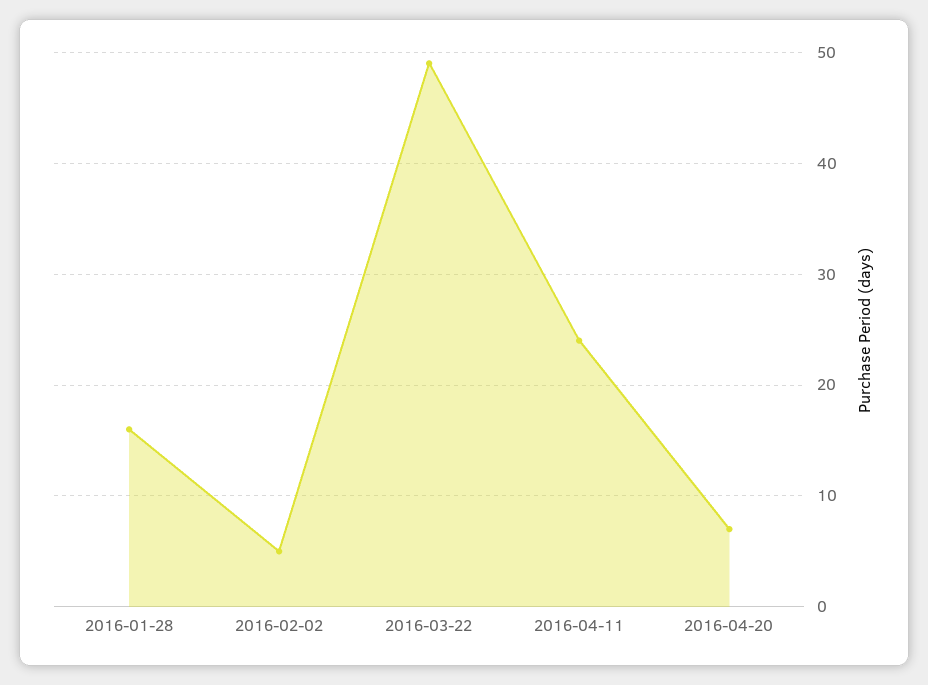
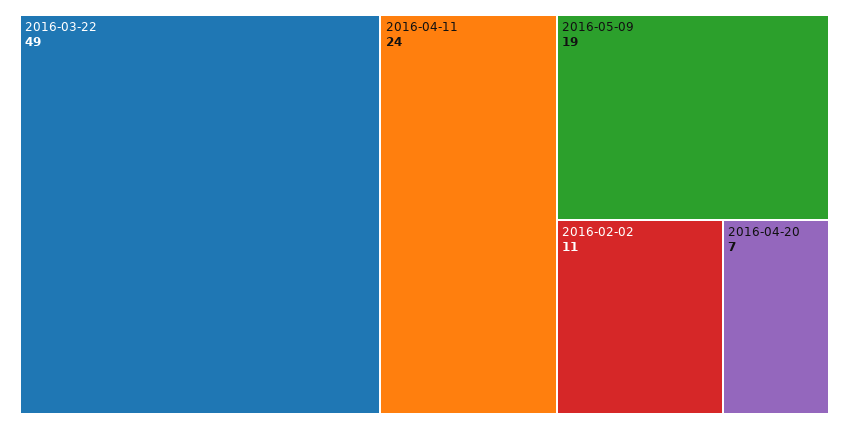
2016-01-28: 16 -> none
2016-02-02: 5 -> 11
2016-05-09: none -> 19

